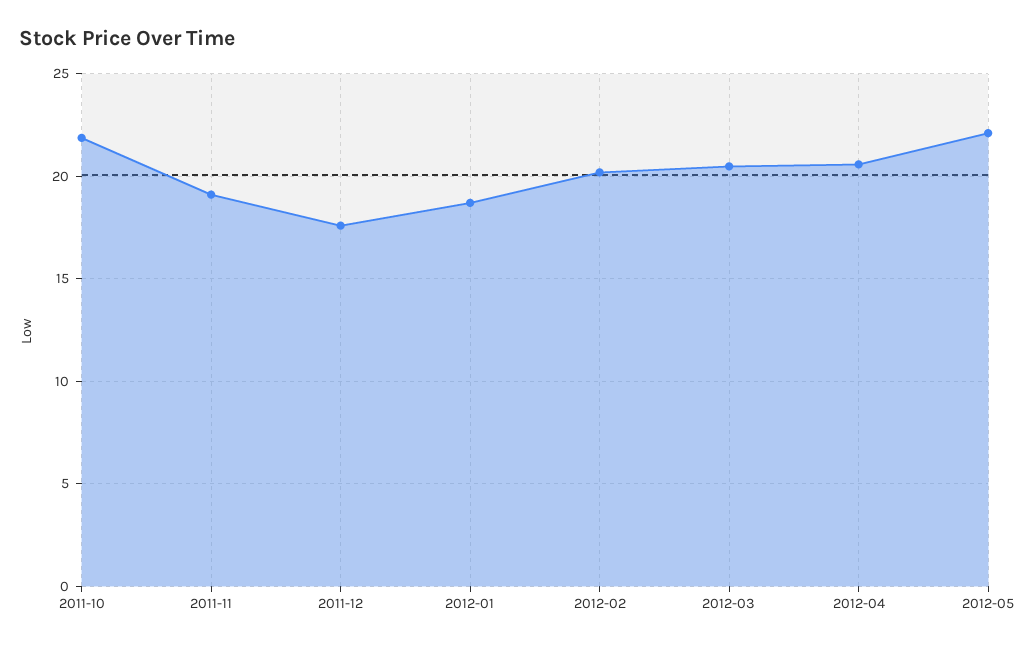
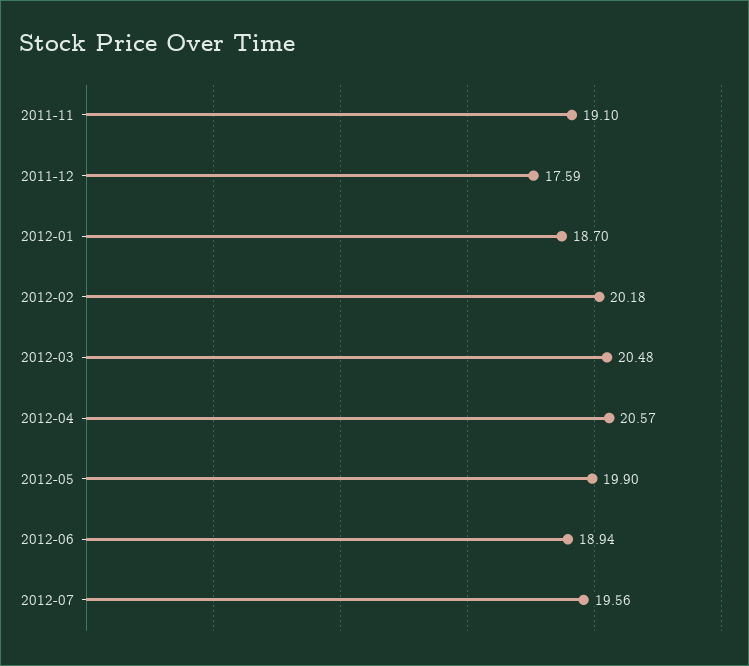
2011-10: 22 -> none
2012-05: 22 -> 19.9
2012-06: none -> 18.94
2012-07: none -> 19.56

